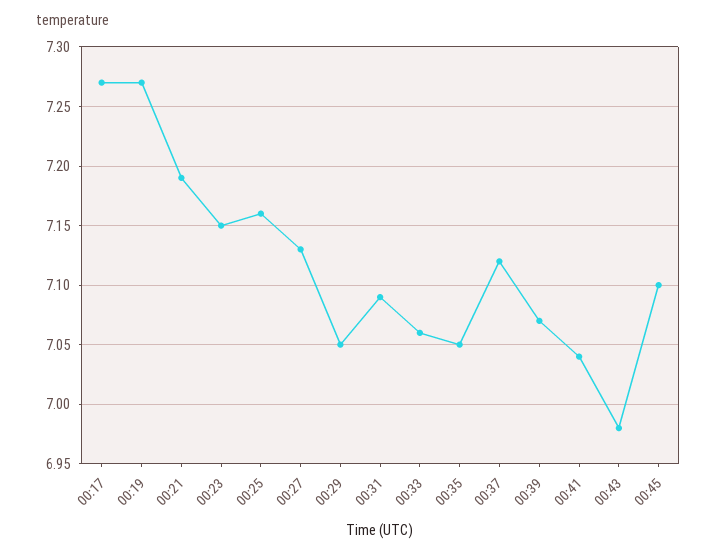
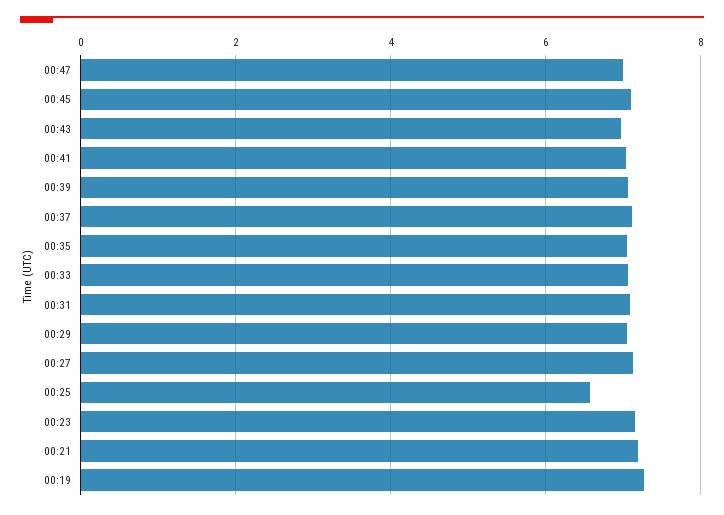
00:17: 7.27 -> none
00:25: 7.16 -> 6.6
00:47: none -> 7

